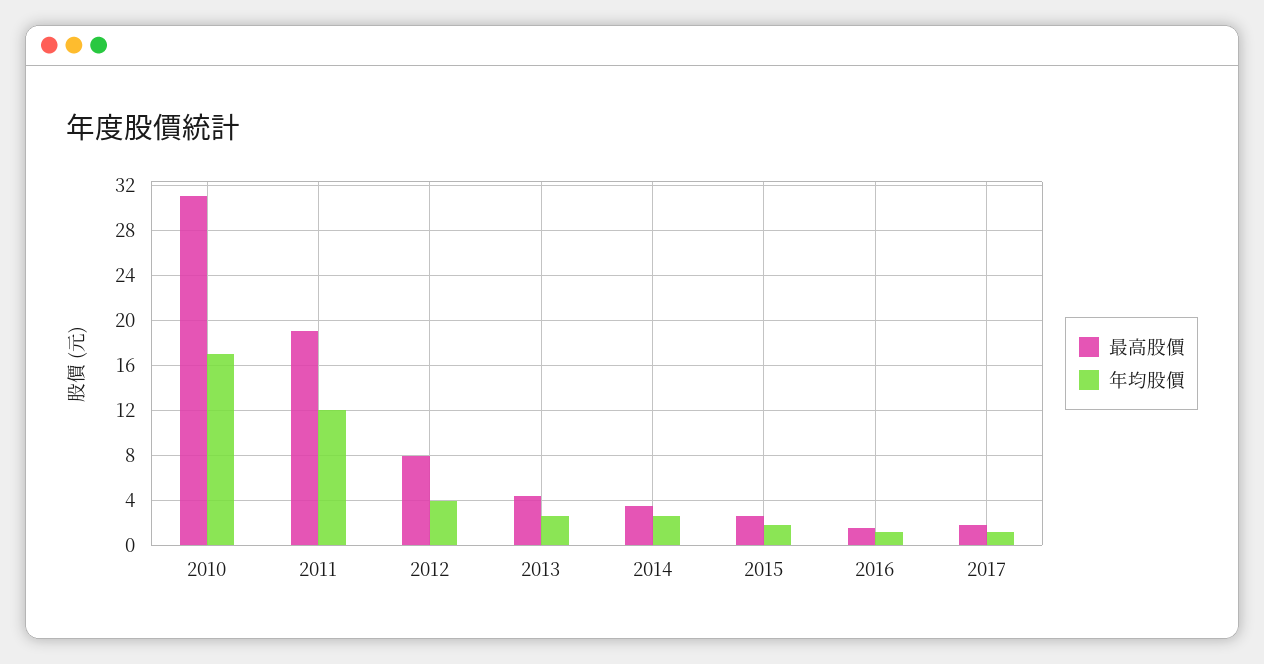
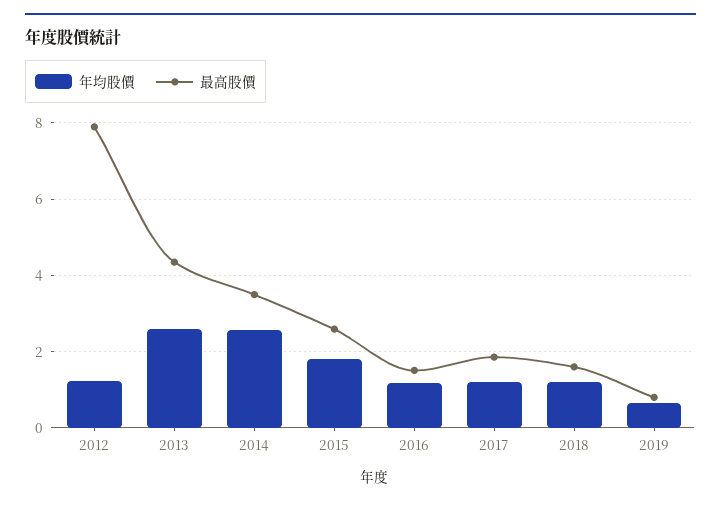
最高股價, 2010: 31 -> none
年均股價, 2010: 17 -> none
最高股價, 2011: 19 -> none
年均股價, 2011: 12 -> none
年均股價, 2012: 4 -> 1.2
年均股價, 2018: none -> 1.2
最高股價, 2018: none -> 1.6
年均股價, 2019: none -> 0.6
最高股價, 2019: none -> 0.8

